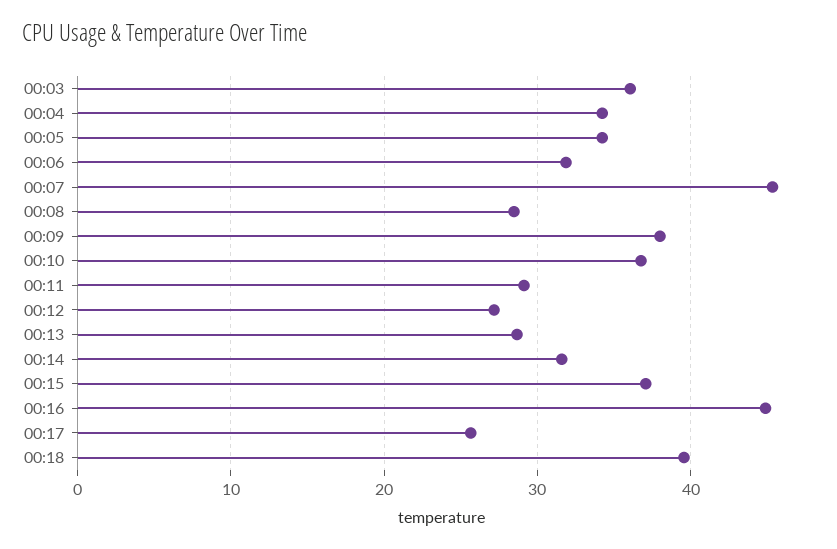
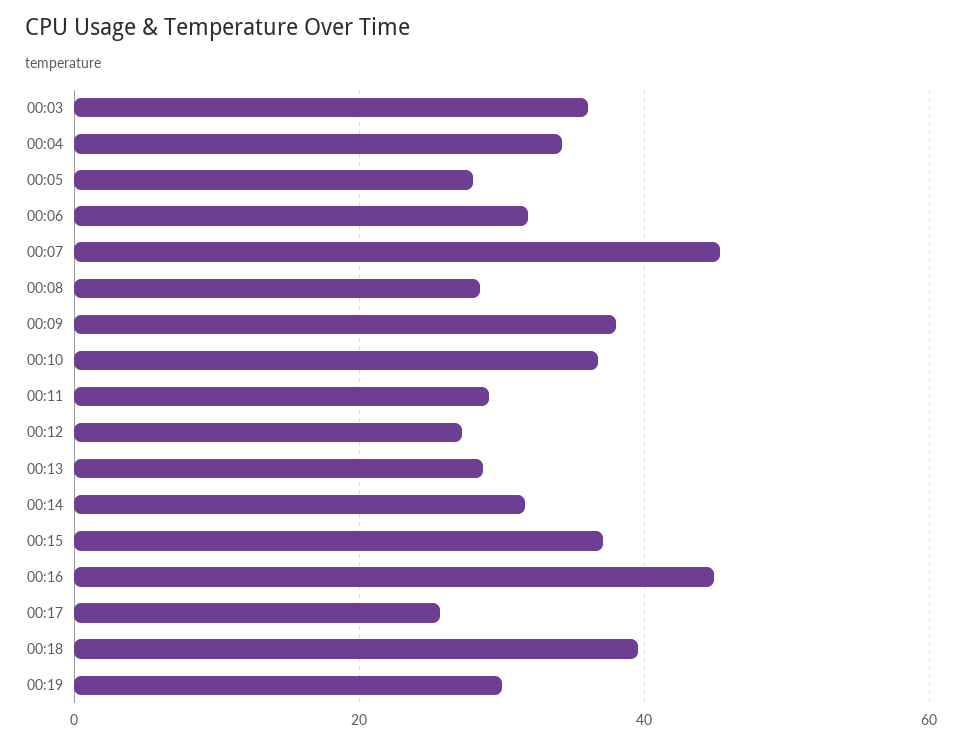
00:05: 34 -> 28
00:19: none -> 30

